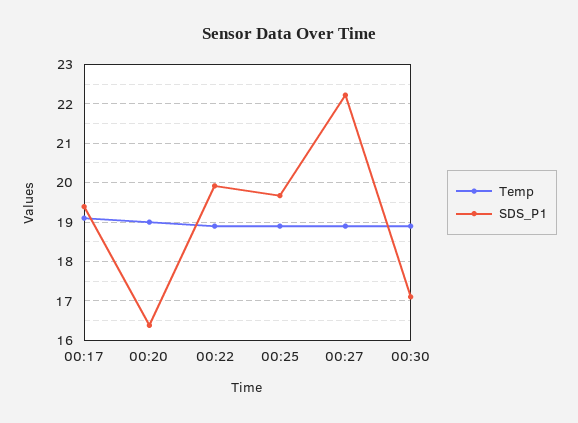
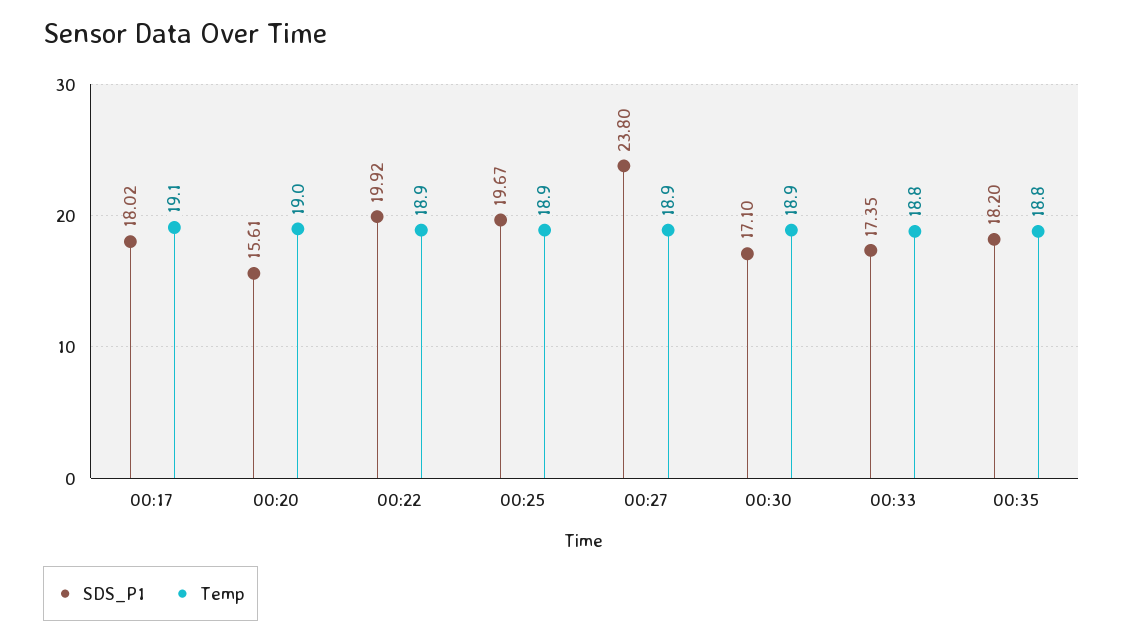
SDS_P1, 00:17: 19.4 -> 18.02
SDS_P1, 00:20: 16.4 -> 15.61
SDS_P1, 00:27: 22.2 -> 23.8
SDS_P1, 00:33: none -> 17.35
Temp, 00:33: none -> 18.8
SDS_P1, 00:35: none -> 18.2
Temp, 00:35: none -> 18.8

